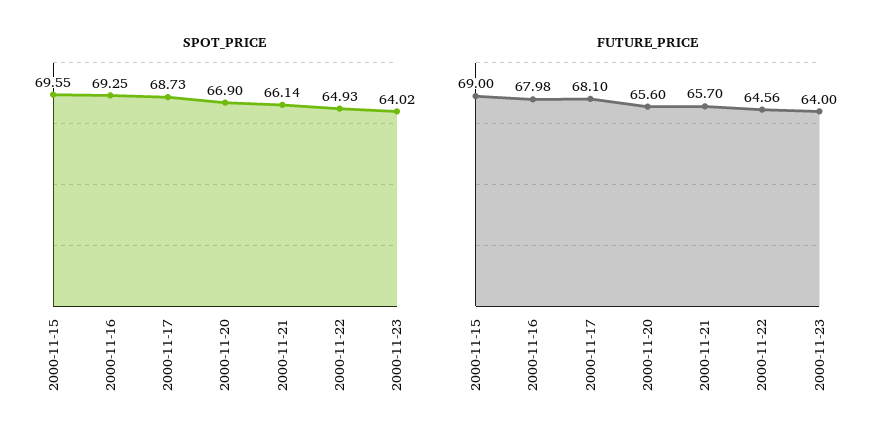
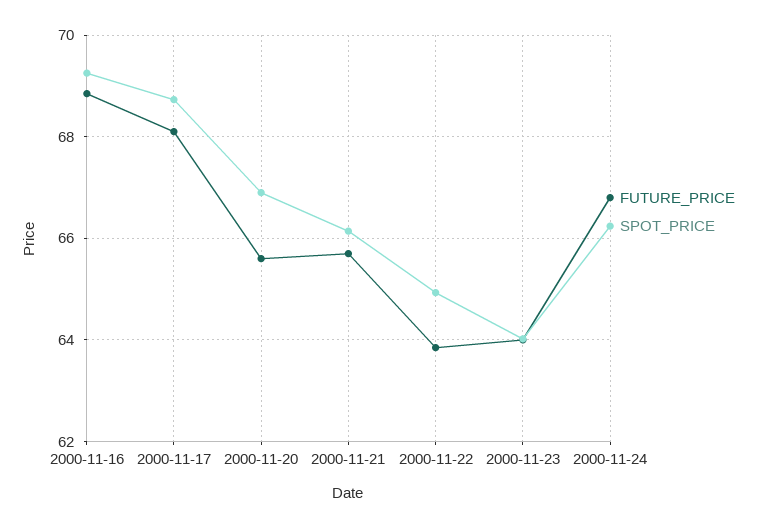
SPOT_PRICE, 2000-11-15: 69.55 -> none
FUTURE_PRICE, 2000-11-15: 69 -> none
FUTURE_PRICE, 2000-11-16: 67.98 -> 68.8
FUTURE_PRICE, 2000-11-22: 64.56 -> 63.8
FUTURE_PRICE, 2000-11-24: none -> 66.8
SPOT_PRICE, 2000-11-24: none -> 66.2

